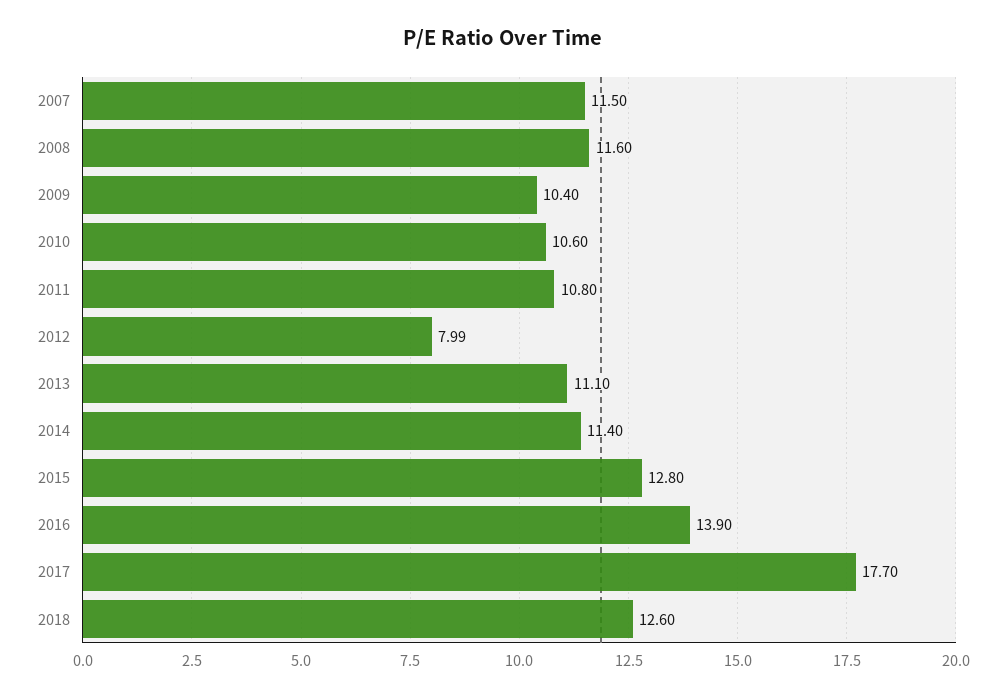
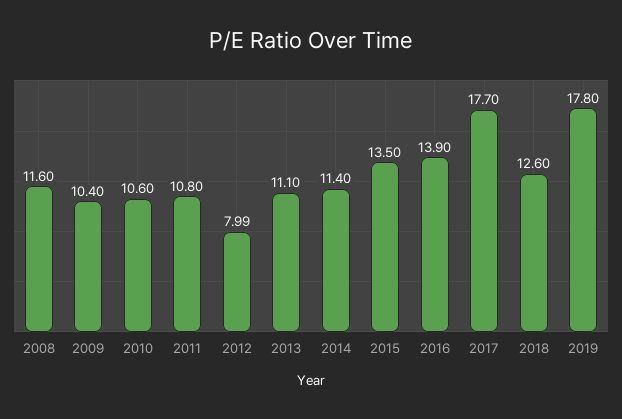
2007: 11.5 -> none
2015: 12.8 -> 13.5
2019: none -> 17.8

